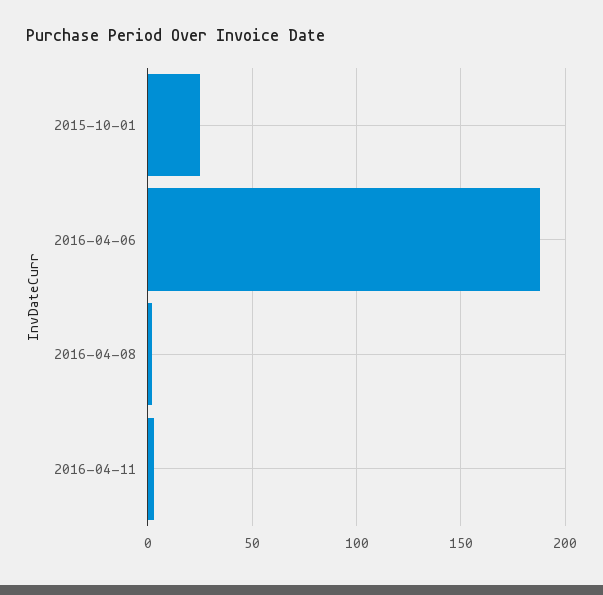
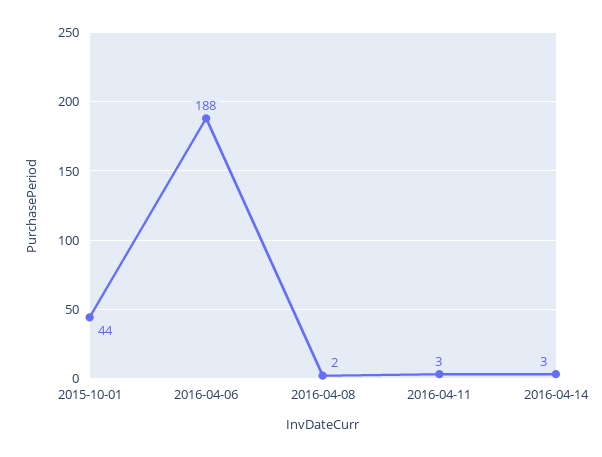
2015-10-01: 25 -> 44
2016-04-14: none -> 3

